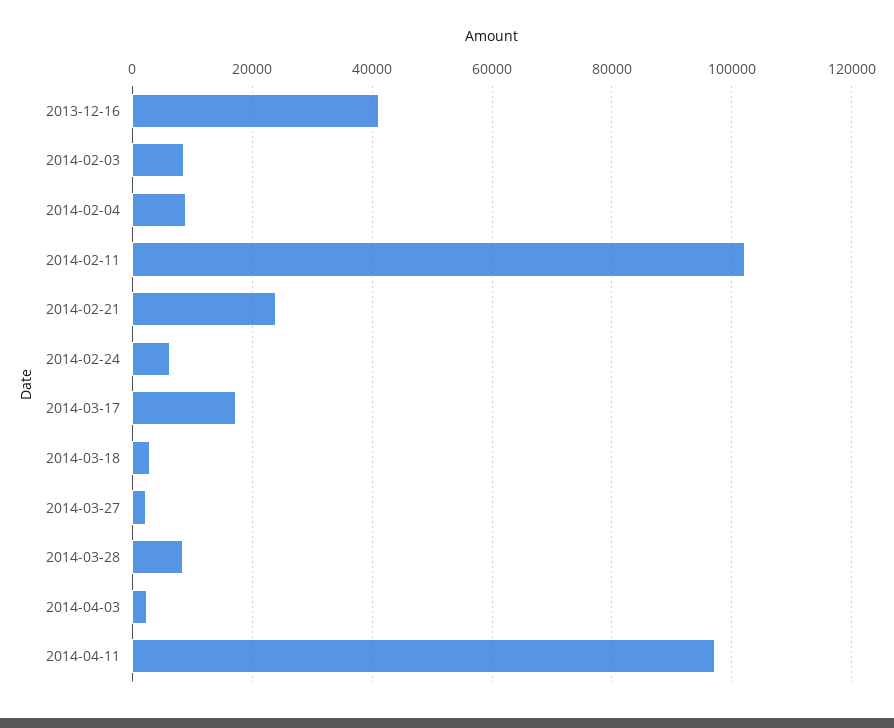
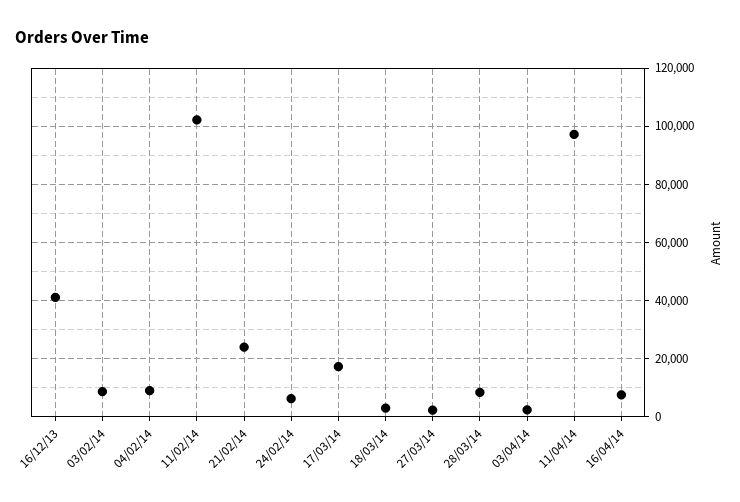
16/04/14: none -> 7500

